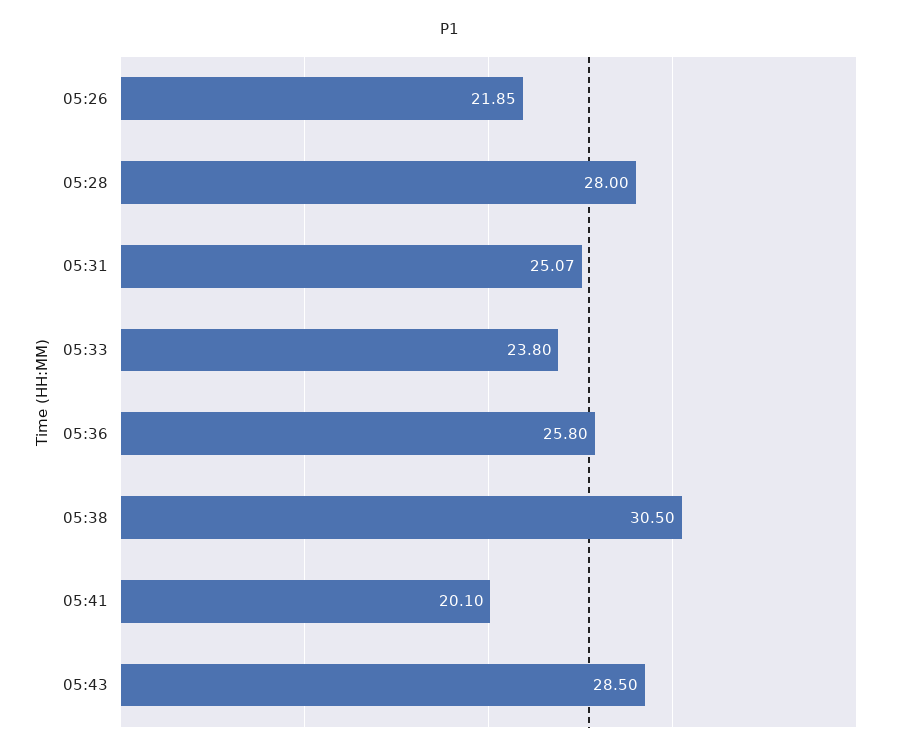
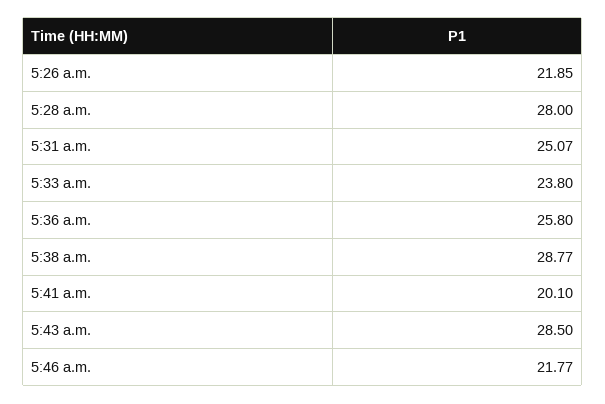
05:38: 30.5 -> 28.77
5:46 a.m.: none -> 21.77

